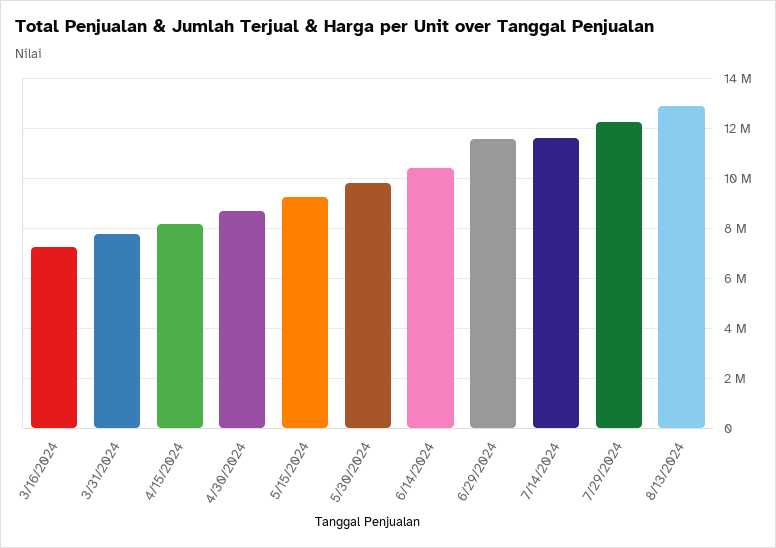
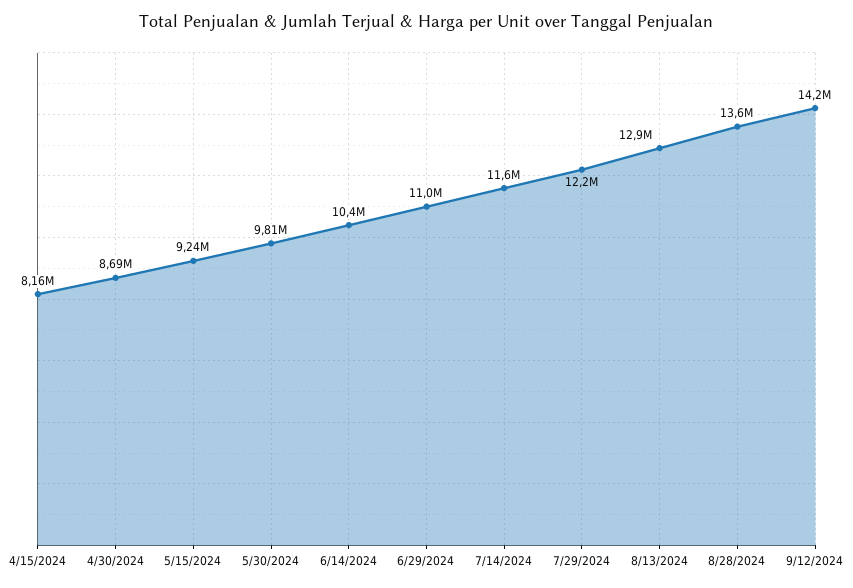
3/16/2024: 7250000 -> none
3/31/2024: 7750000 -> none
6/29/2024: 11500000 -> 11000000
8/28/2024: none -> 13600000
9/12/2024: none -> 14200000

